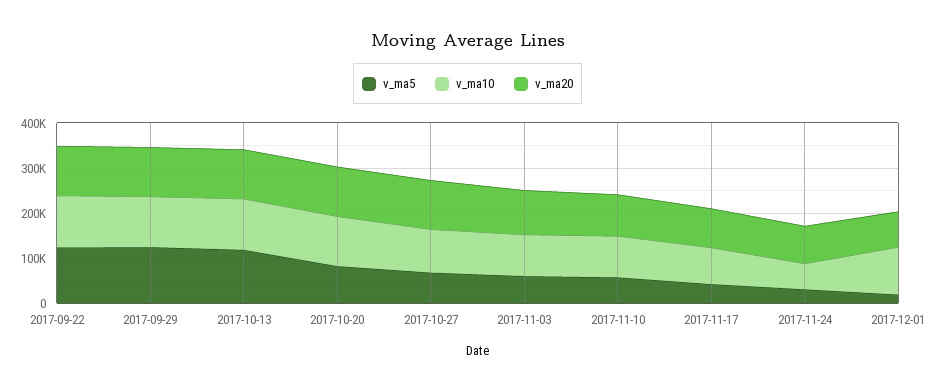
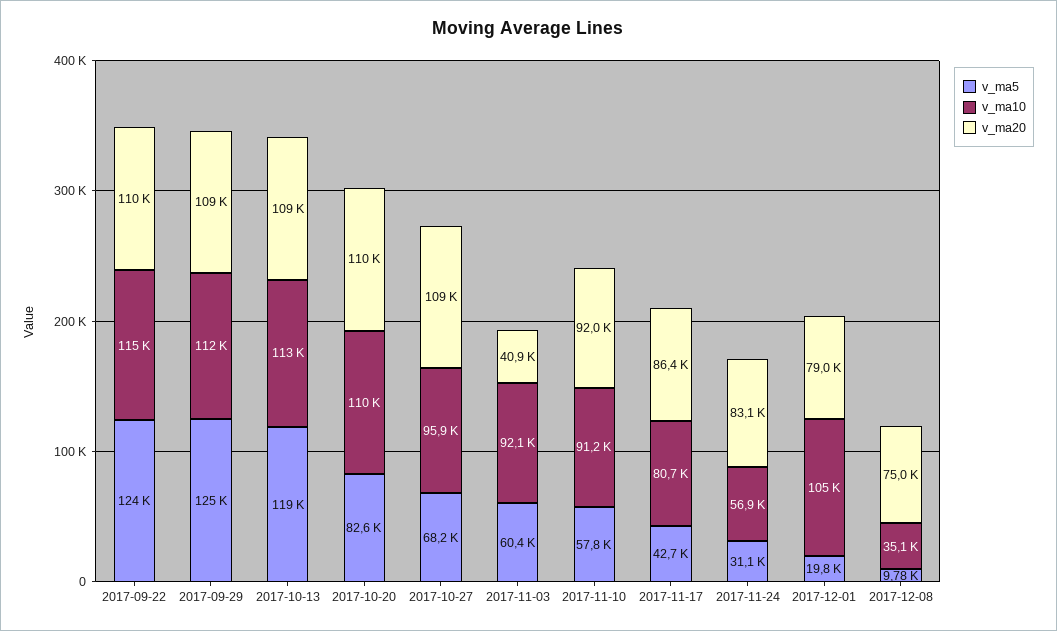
v_ma20, 2017-11-03: 100000 -> 40900
v_ma5, 2017-12-08: none -> 9780
v_ma10, 2017-12-08: none -> 35100
v_ma20, 2017-12-08: none -> 75000

